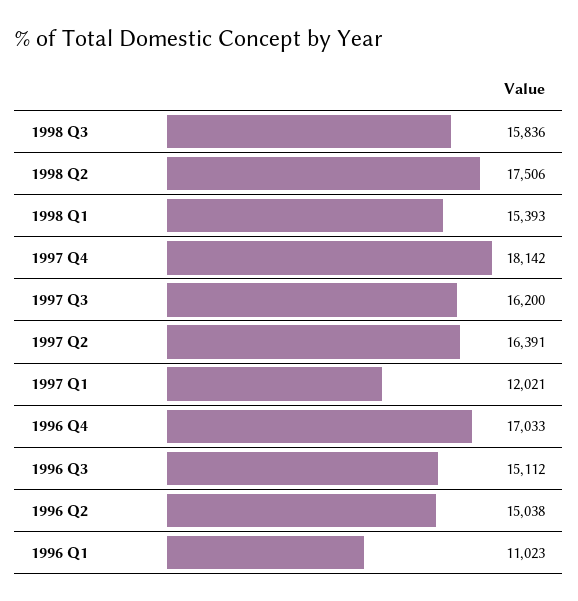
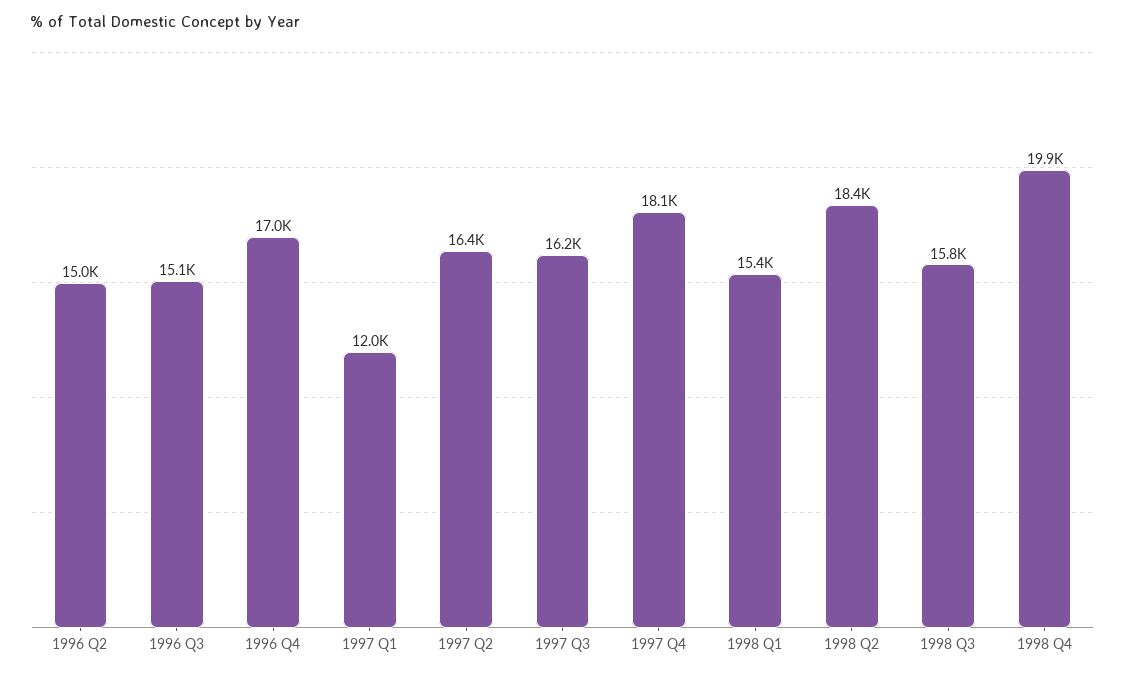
1998 Q2: 17506 -> 18400
1996 Q1: 11023 -> none
1998 Q4: none -> 19900

